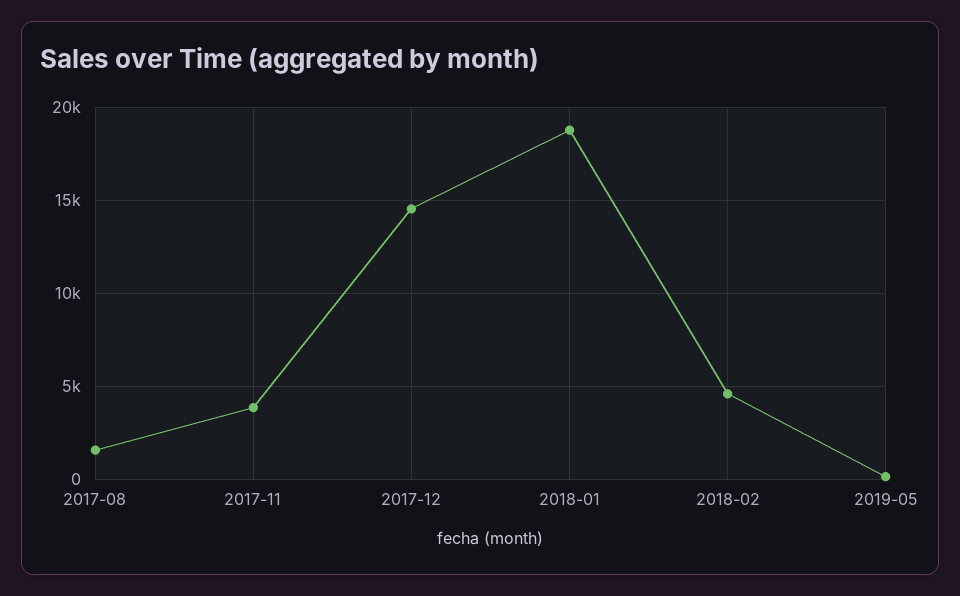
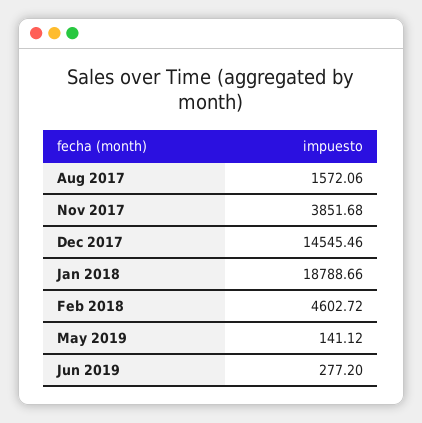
Jun 2019: none -> 277.2

